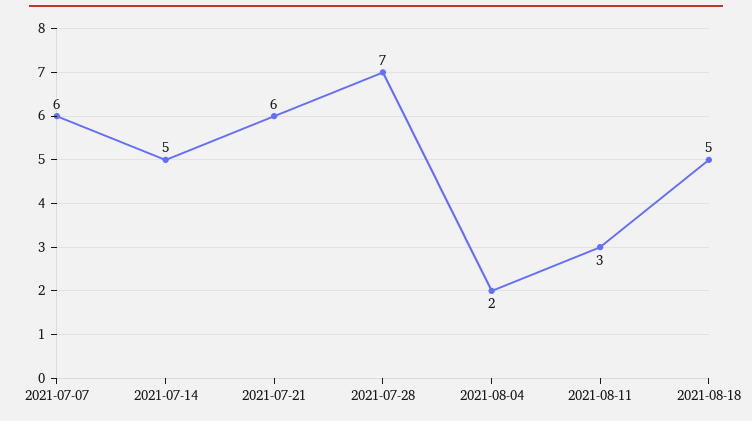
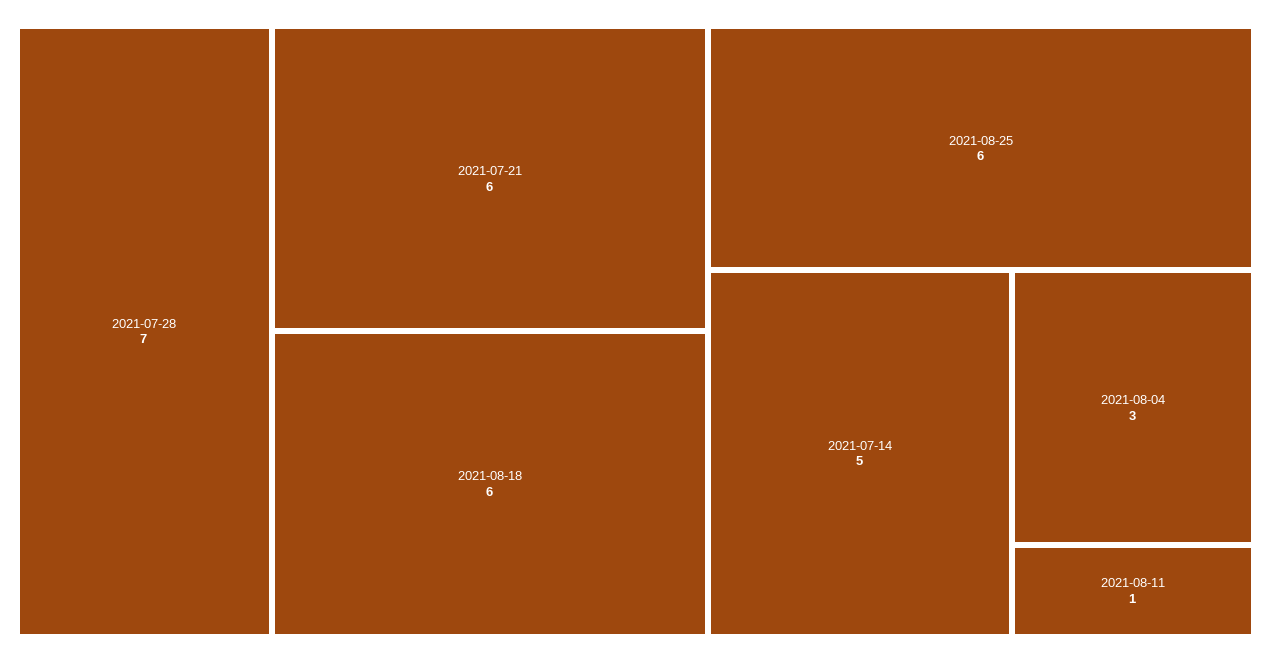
2021-07-07: 6 -> none
2021-08-04: 2 -> 3
2021-08-11: 3 -> 1
2021-08-18: 5 -> 6
2021-08-25: none -> 6

